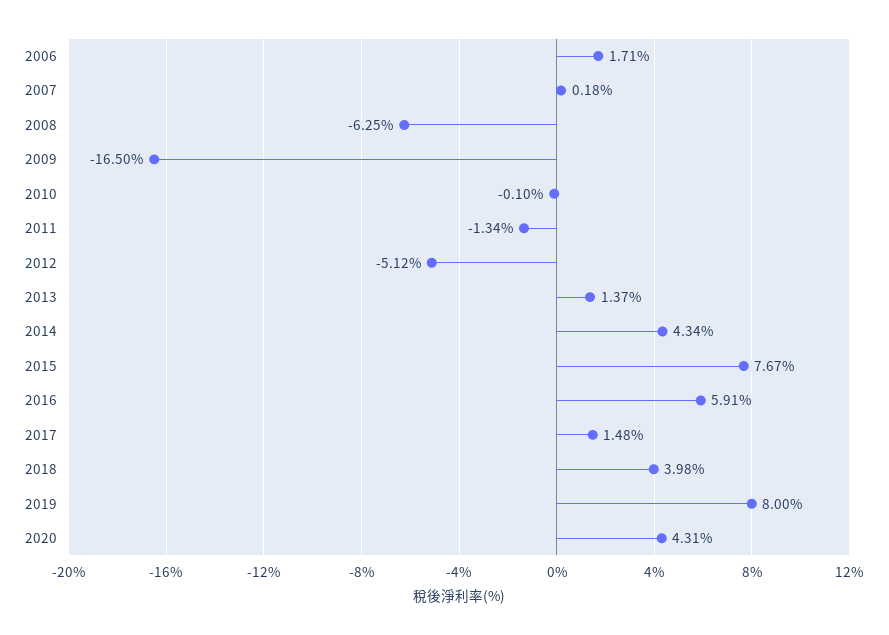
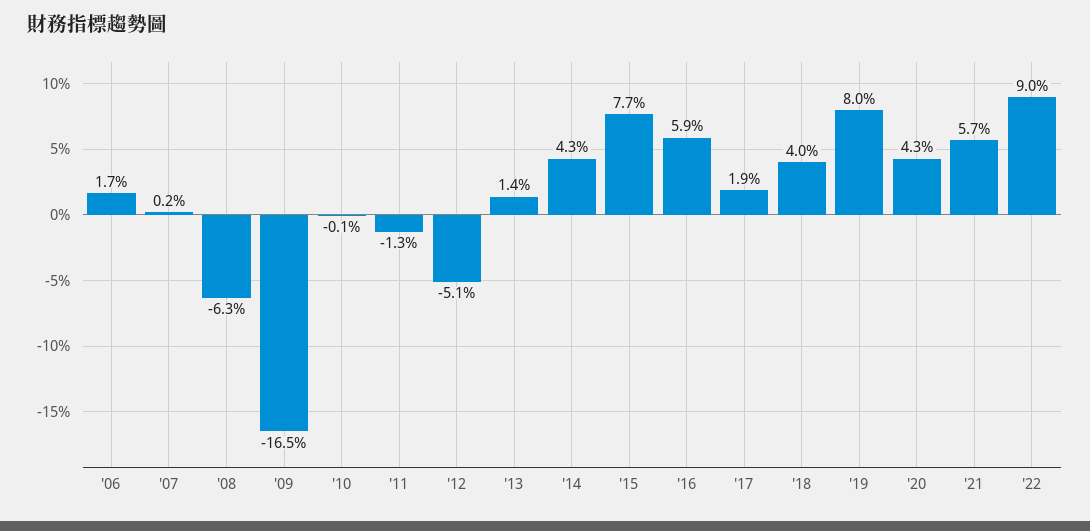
2017: 1.48 -> 1.9
'21: none -> 5.7
'22: none -> 9

